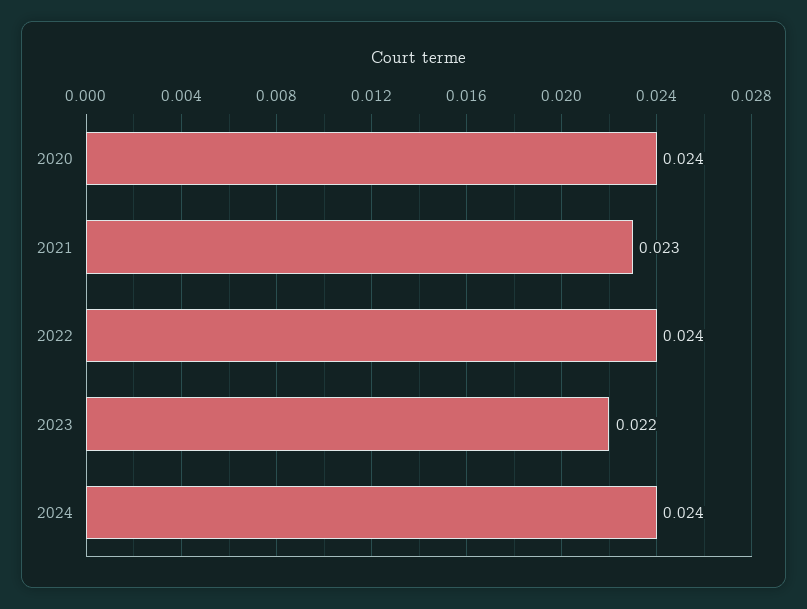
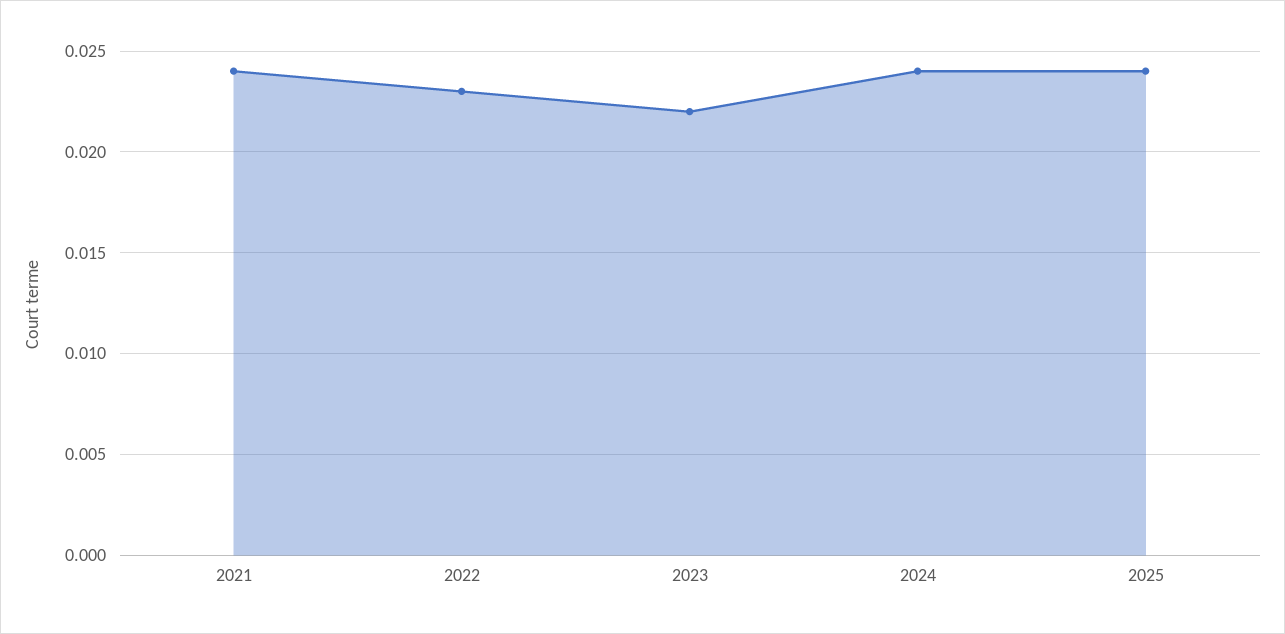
2020: 0.024 -> none
2021: 0.023 -> 0.024
2022: 0.024 -> 0.023
2025: none -> 0.024

